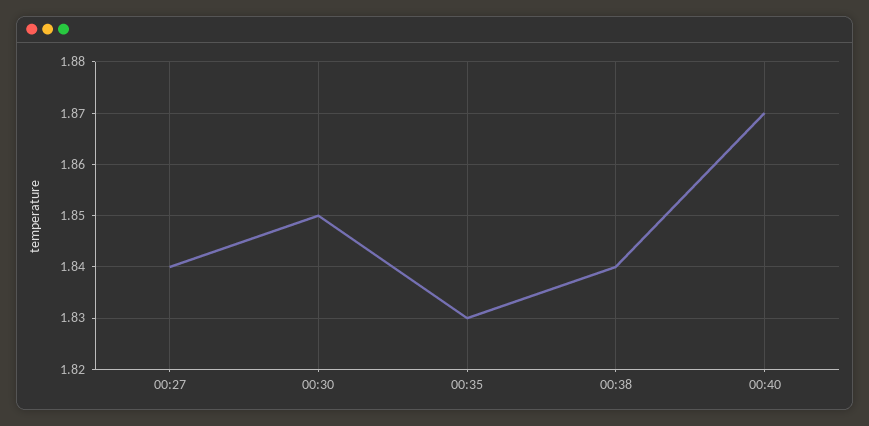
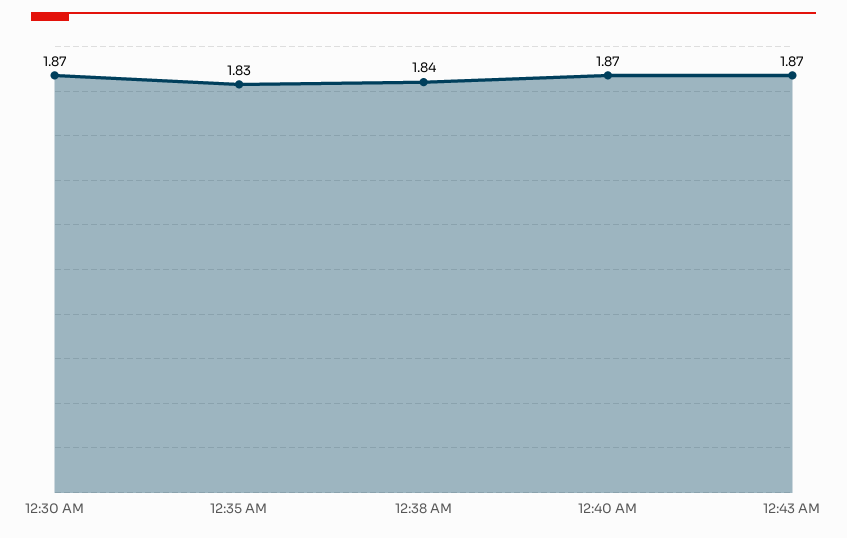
00:27: 1.84 -> none
00:30: 1.85 -> 1.87
12:43 AM: none -> 1.87

